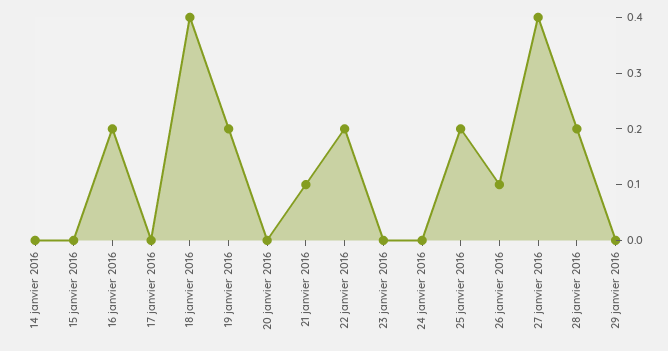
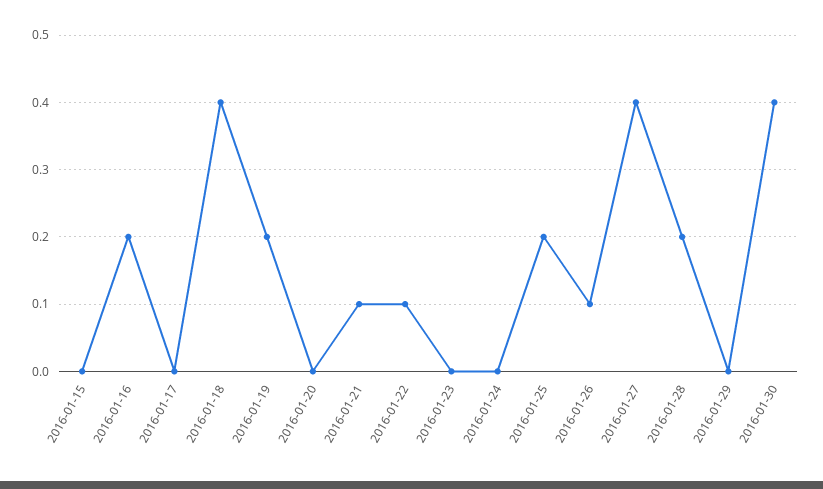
14 janvier 2016: 0 -> none
22 janvier 2016: 0.2 -> 0.1
2016-01-30: none -> 0.4

